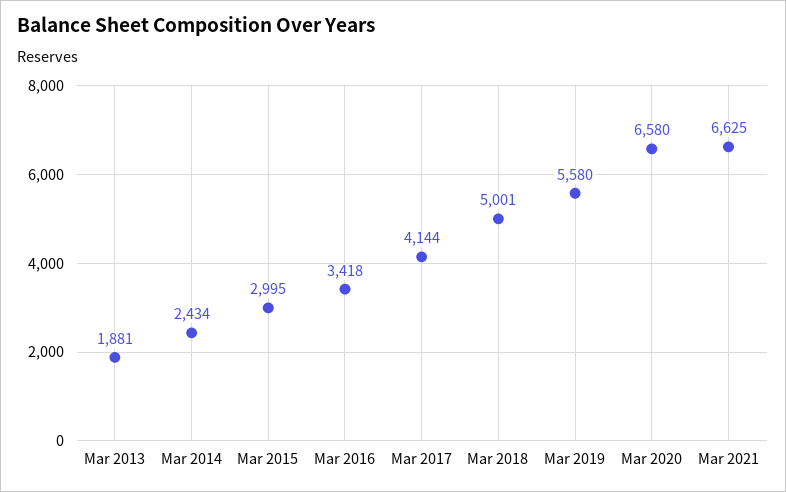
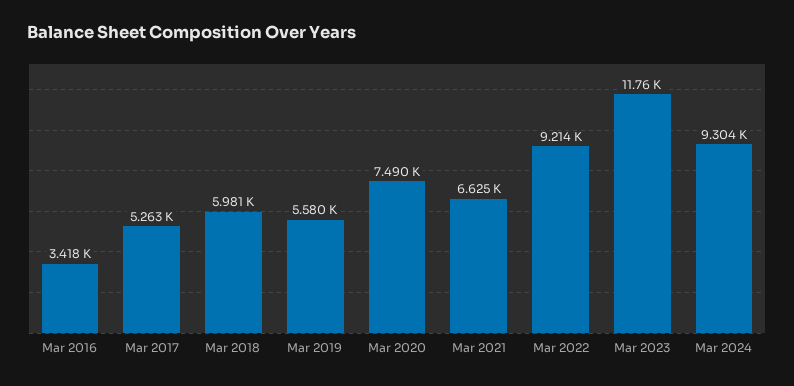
Mar 2013: 1881 -> none
Mar 2014: 2434 -> none
Mar 2015: 2995 -> none
Mar 2017: 4144 -> 5263
Mar 2018: 5001 -> 5981
Mar 2020: 6580 -> 7490
Mar 2022: none -> 9214
Mar 2023: none -> 11760
Mar 2024: none -> 9304

